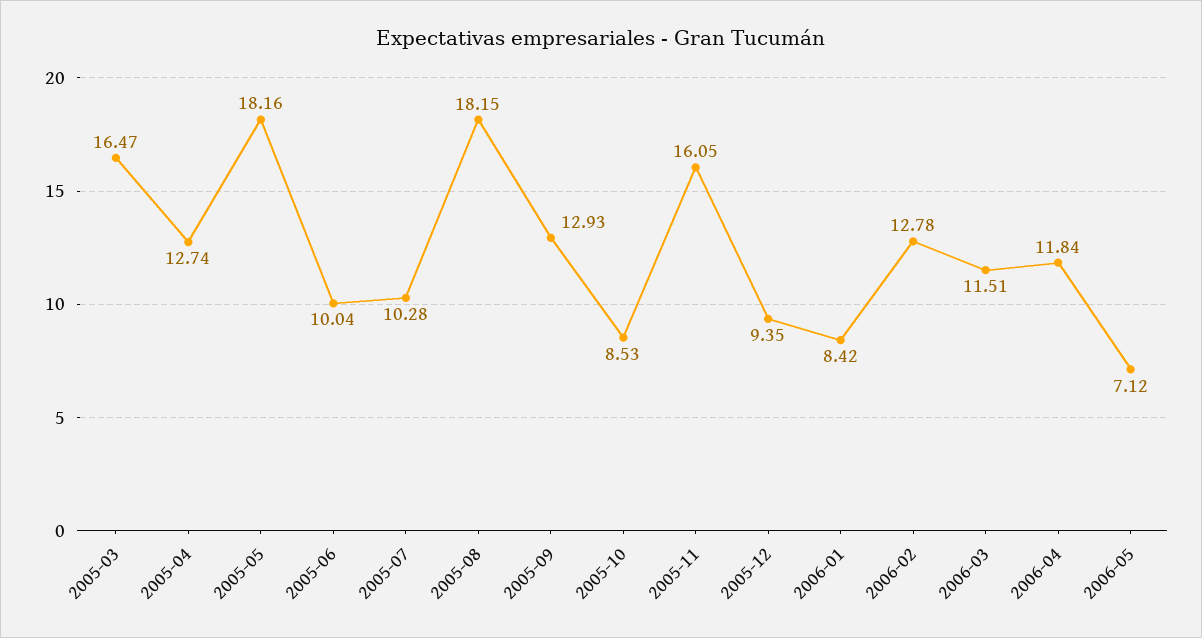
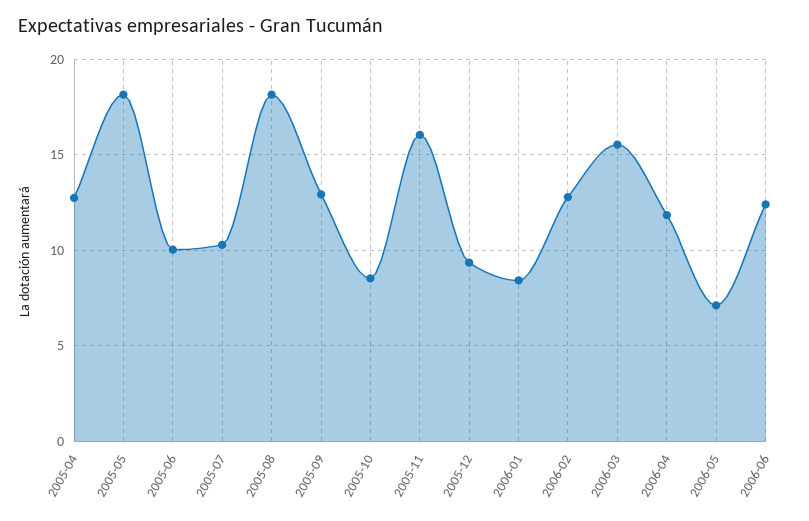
2005-03: 16.47 -> none
2006-03: 11.51 -> 15.5
2006-06: none -> 12.5

